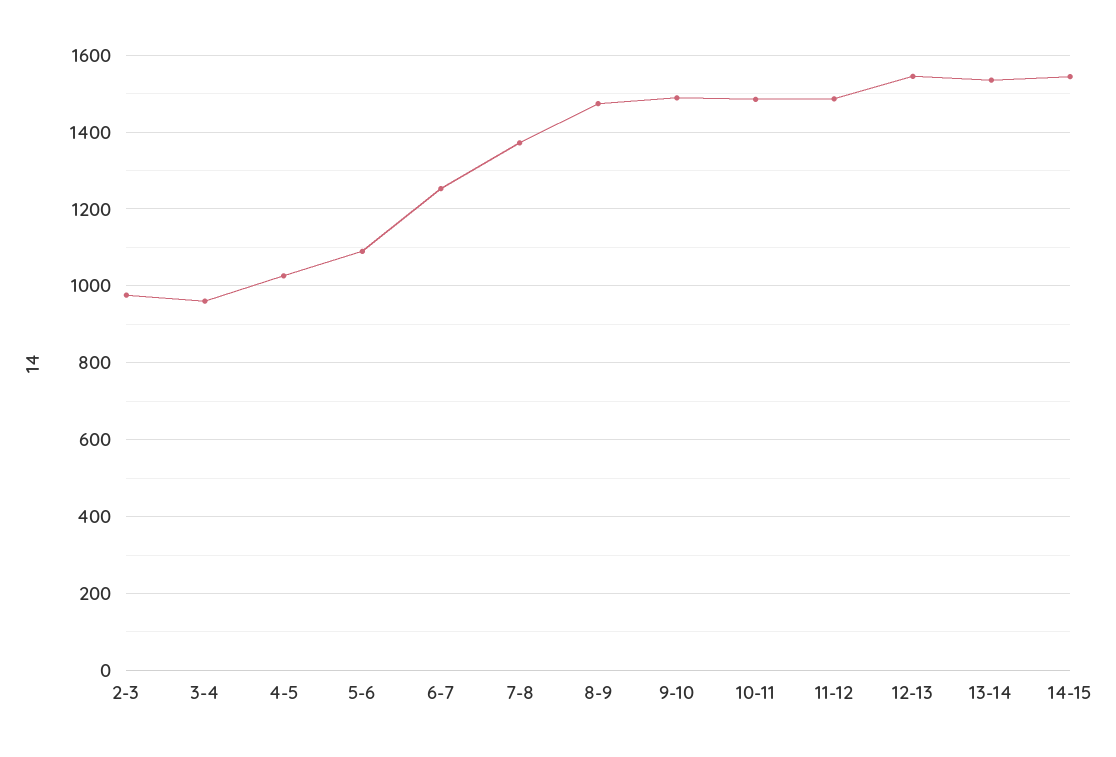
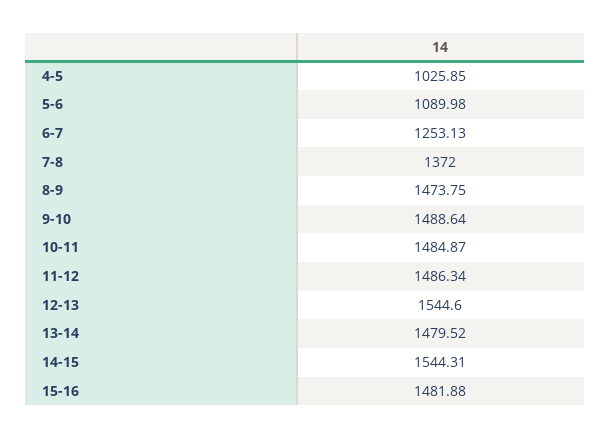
2-3: 980 -> none
3-4: 960 -> none
13-14: 1540 -> 1479.52
15-16: none -> 1481.88

